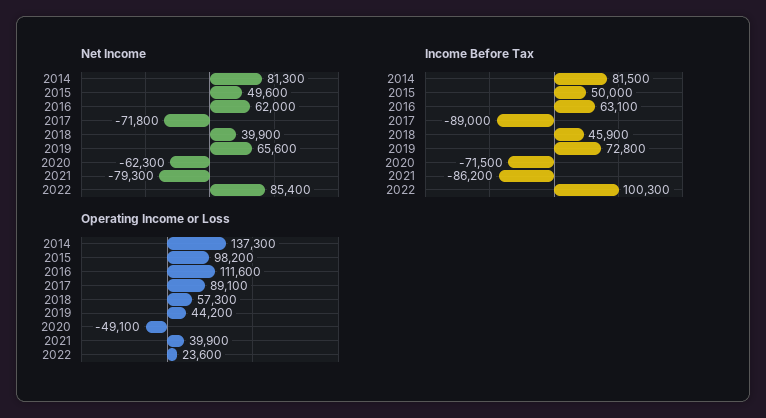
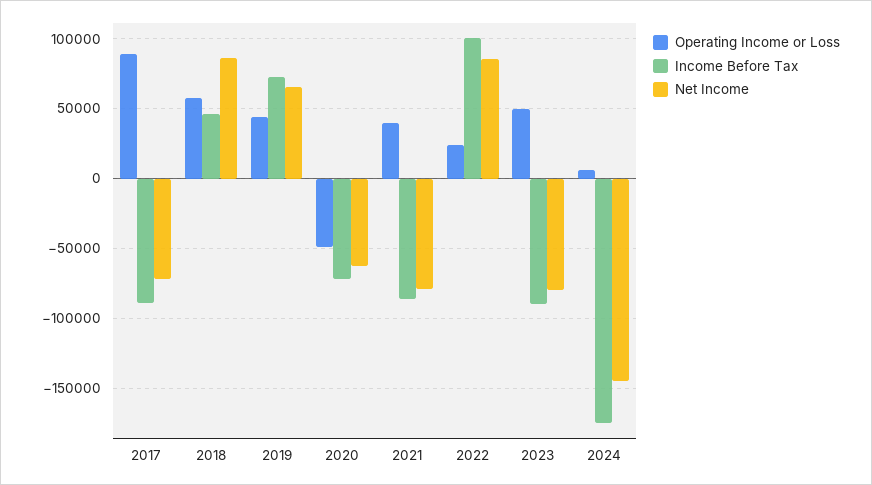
Net Income, 2014: 81300 -> none
Net Income, 2015: 49600 -> none
Net Income, 2016: 62000 -> none
Net Income, 2018: 39900 -> 85000
Income Before Tax, 2014: 81500 -> none
Income Before Tax, 2015: 50000 -> none
Income Before Tax, 2016: 63100 -> none
Operating Income or Loss, 2014: 137300 -> none
Operating Income or Loss, 2015: 98200 -> none
Operating Income or Loss, 2016: 111600 -> none
Operating Income or Loss, 2023: none -> 50000
Income Before Tax, 2023: none -> -90000
Net Income, 2023: none -> -80000
Operating Income or Loss, 2024: none -> 5000
Income Before Tax, 2024: none -> -175000
Net Income, 2024: none -> -145000

